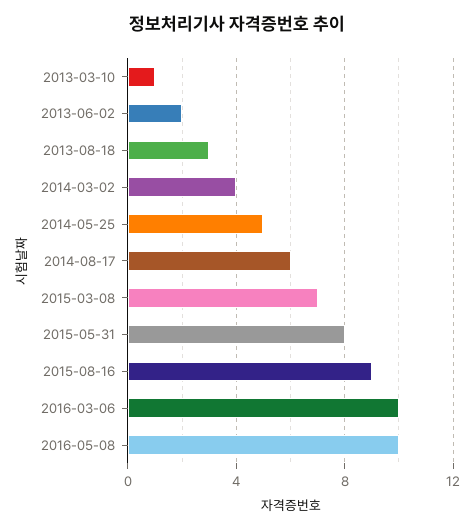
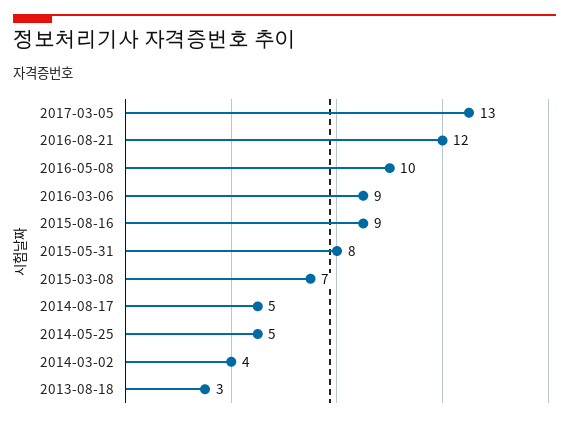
2013-03-10: 1 -> none
2013-06-02: 2 -> none
2014-08-17: 6 -> 5
2016-03-06: 10 -> 9
2017-03-05: none -> 13
2016-08-21: none -> 12

